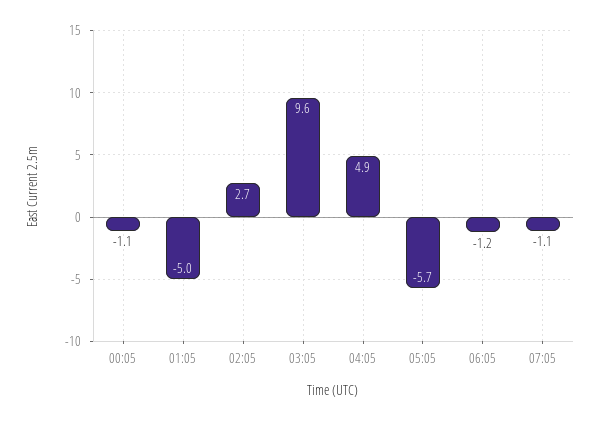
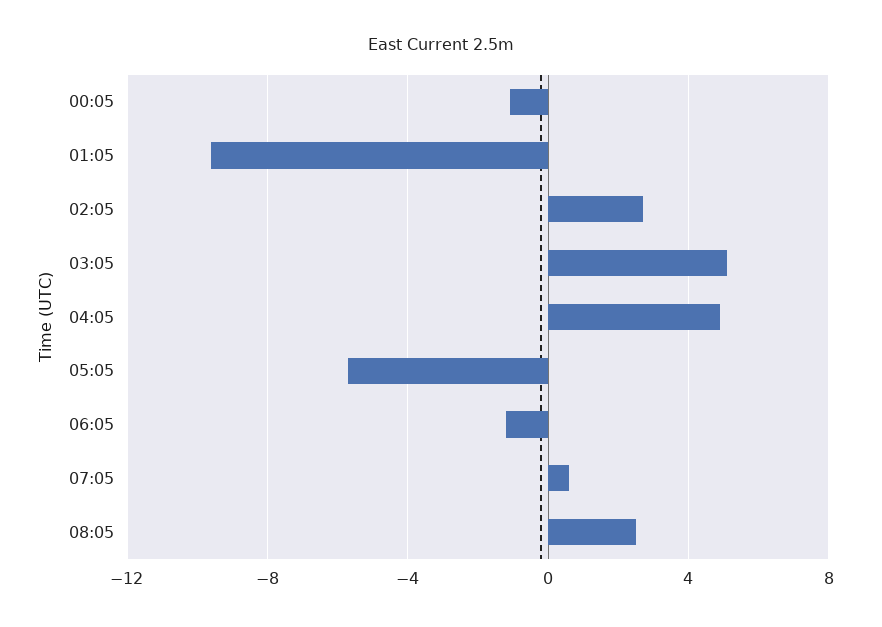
01:05: -5 -> -9.5
03:05: 9.6 -> 5
07:05: -1.1 -> 0.5
08:05: none -> 2.5

